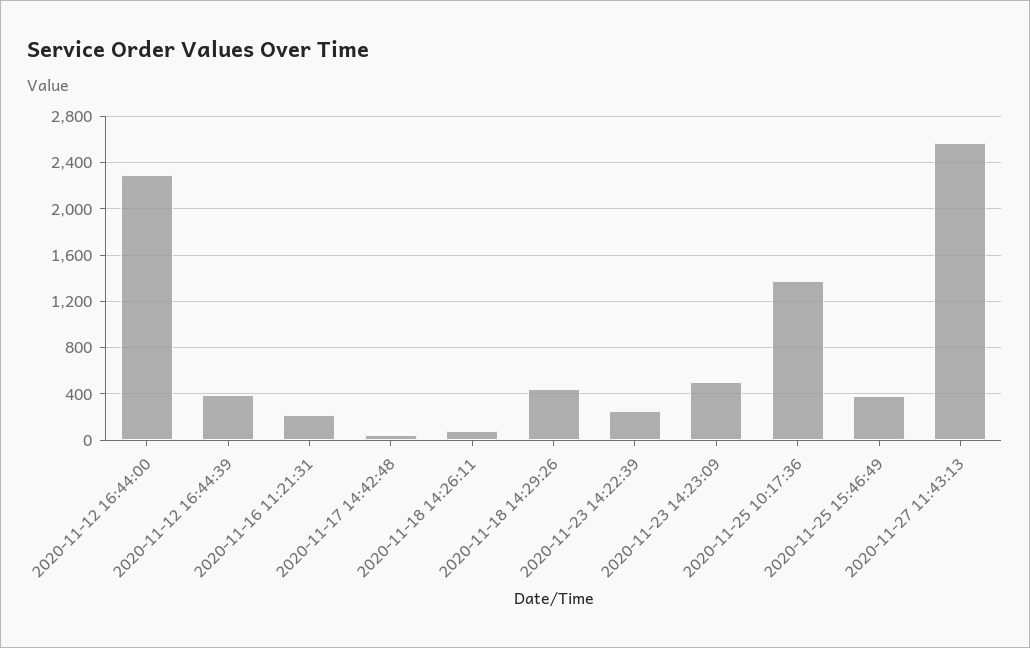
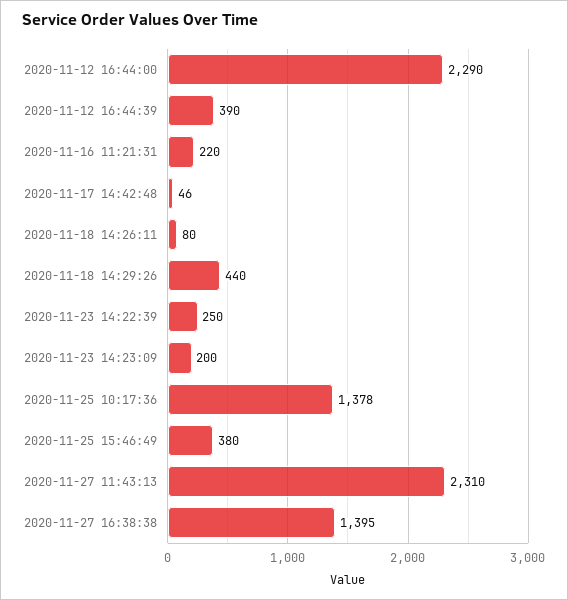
2020-11-23 14:23:09: 500 -> 200
2020-11-27 11:43:13: 2600 -> 2310
2020-11-27 16:38:38: none -> 1395

